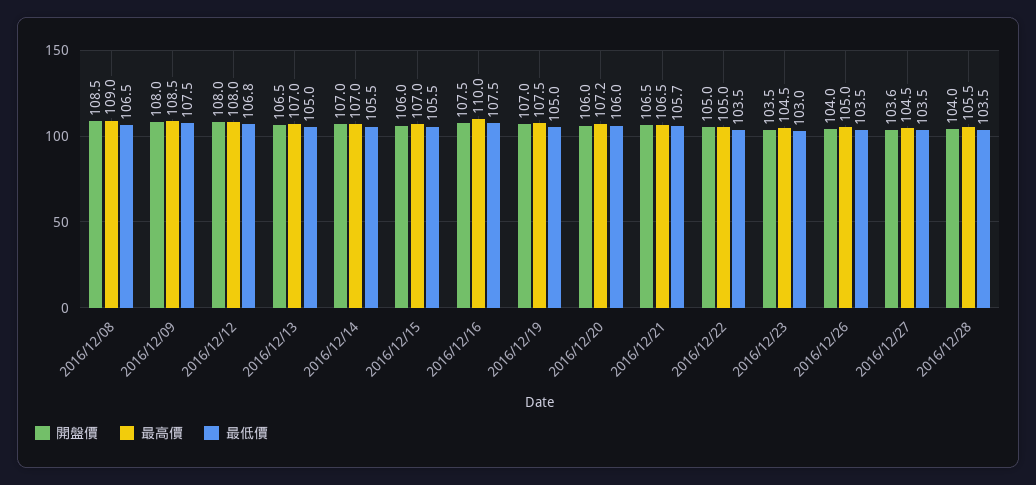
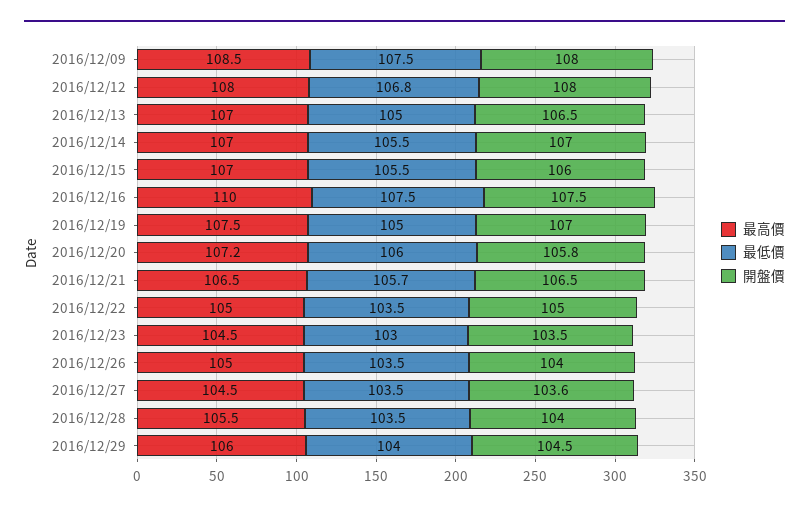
開盤價, 2016/12/08: 108.5 -> none
最高價, 2016/12/08: 109 -> none
最低價, 2016/12/08: 106.5 -> none
開盤價, 2016/12/20: 106 -> 105.8
最高價, 2016/12/29: none -> 106
最低價, 2016/12/29: none -> 104
開盤價, 2016/12/29: none -> 104.5

